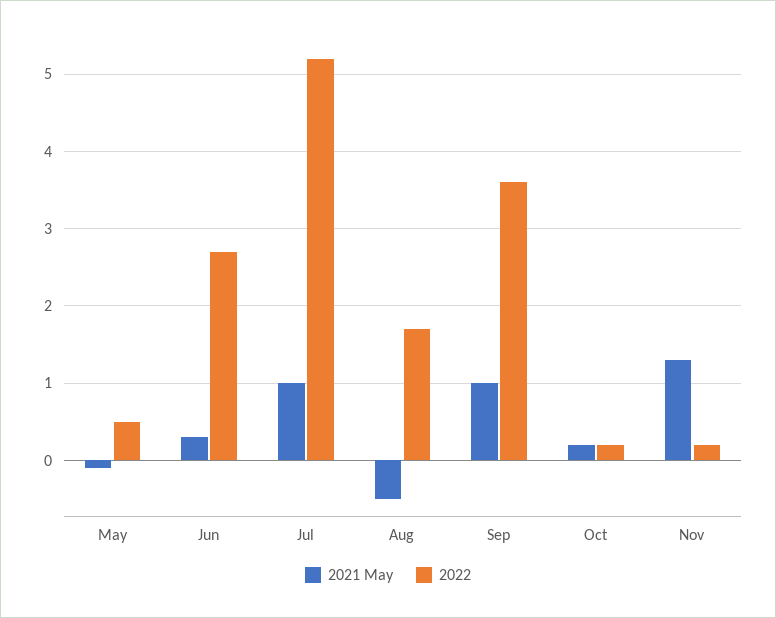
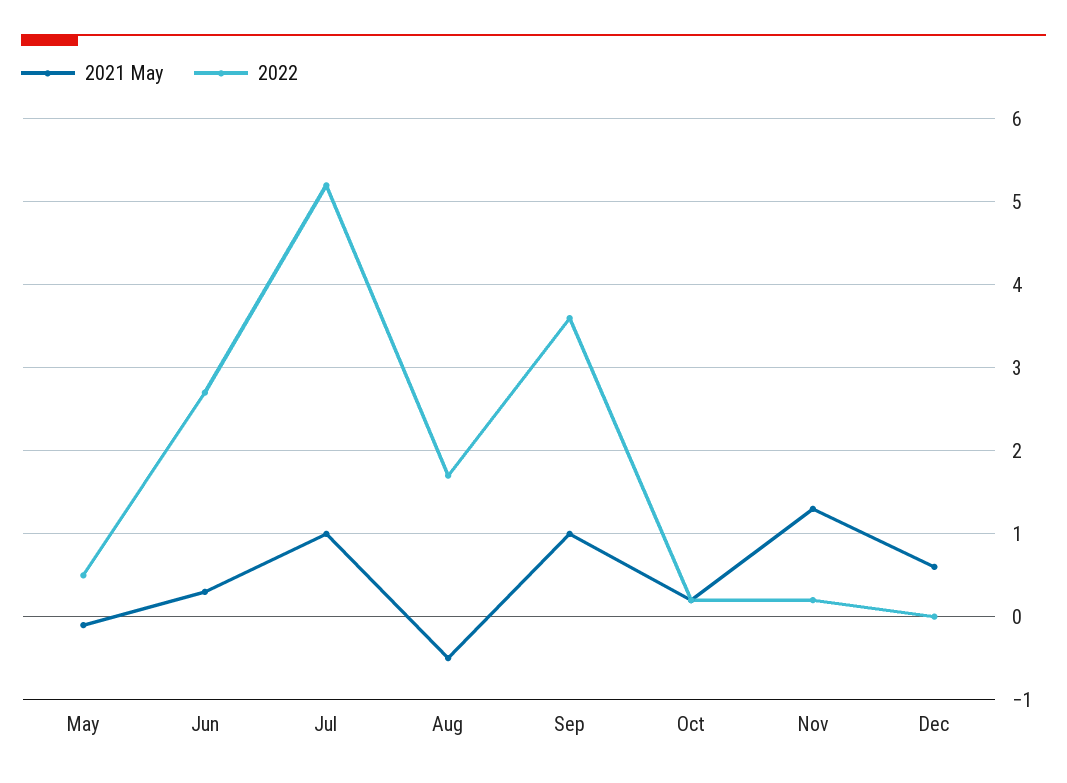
2021 May, Dec: none -> 0.6
2022, Dec: none -> 0

